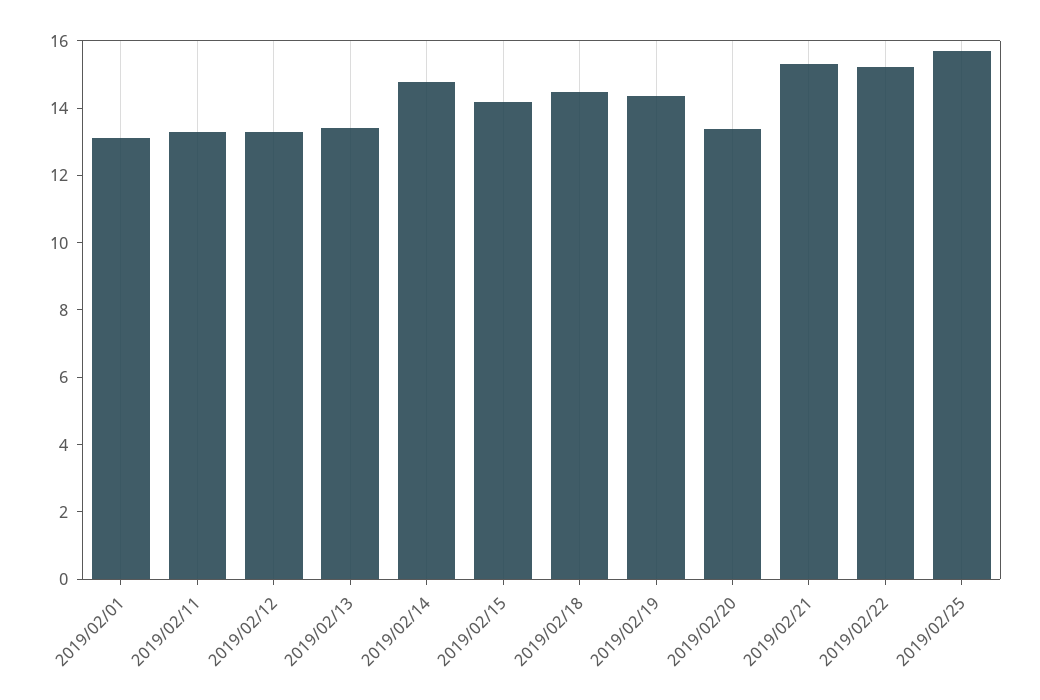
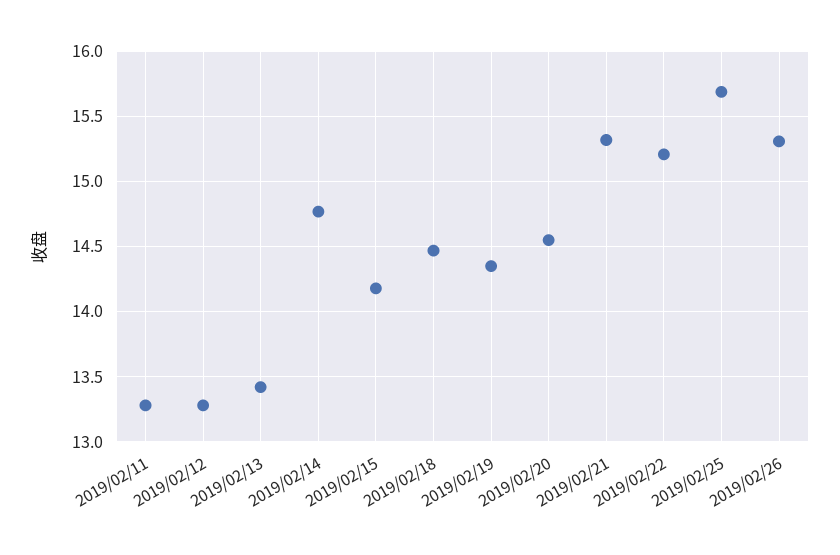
2019/02/01: 13 -> none
2019/02/20: 13.5 -> 14.55
2019/02/26: none -> 15.3

